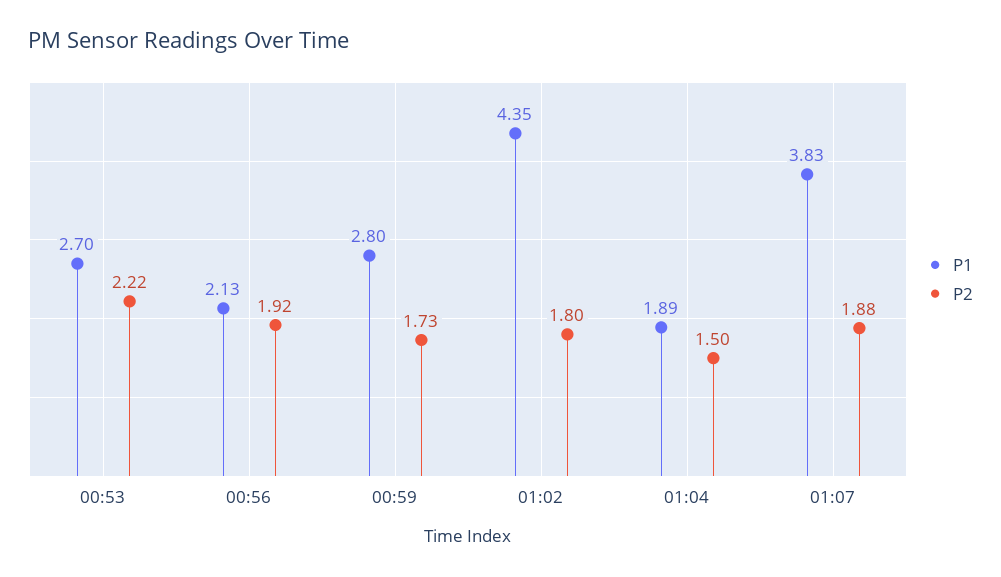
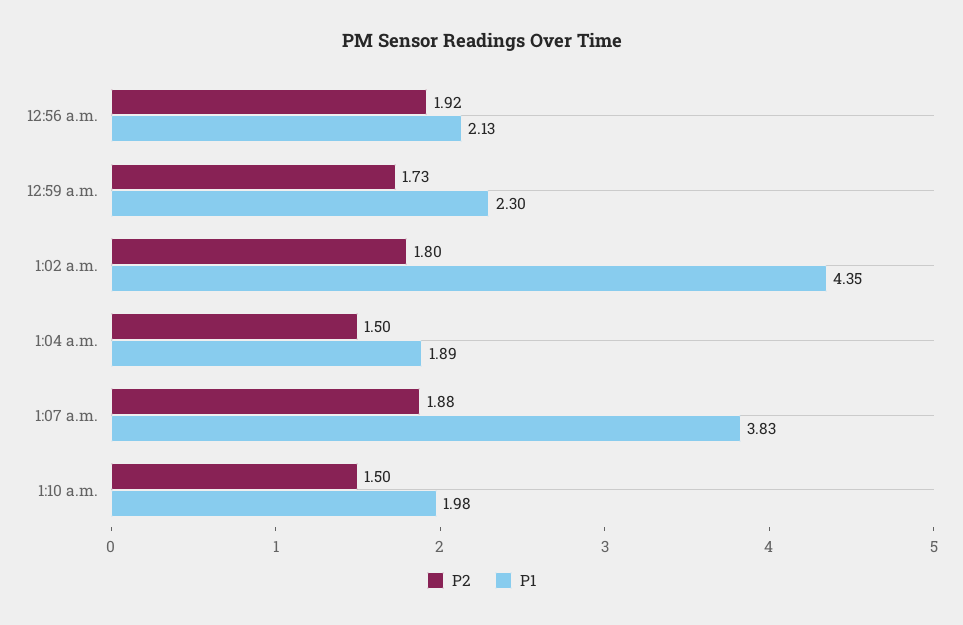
P1, 00:53: 2.7 -> none
P2, 00:53: 2.22 -> none
P1, 00:59: 2.8 -> 2.3
P2, 1:10 a.m.: none -> 1.5
P1, 1:10 a.m.: none -> 1.98

